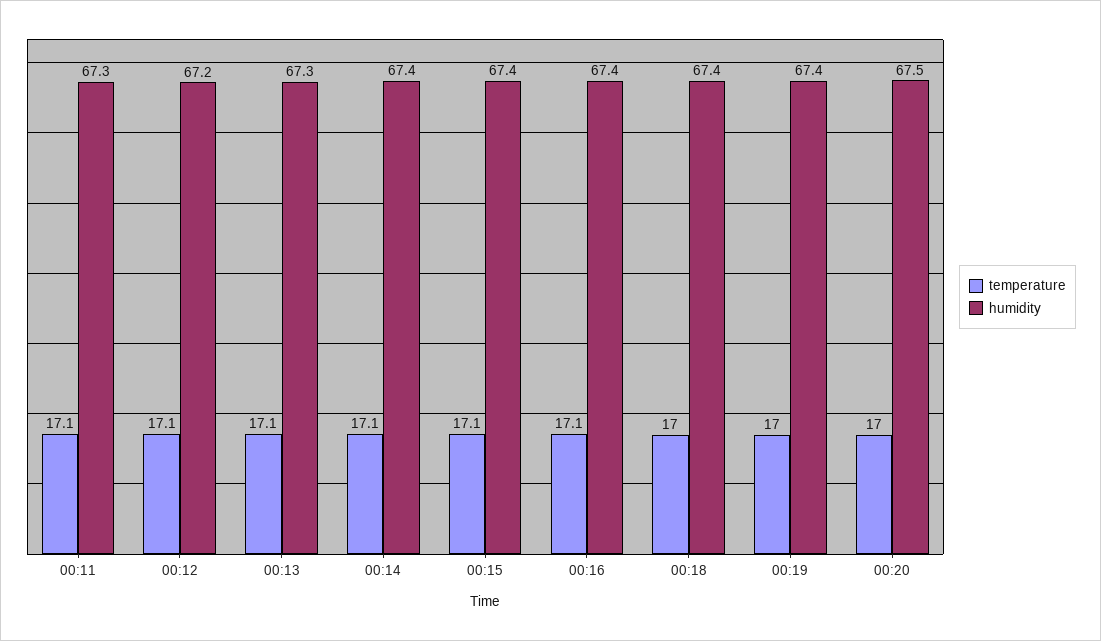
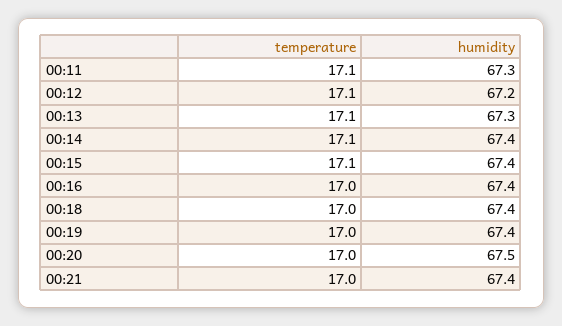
temperature, 00:16: 17.1 -> 17
temperature, 00:21: none -> 17
humidity, 00:21: none -> 67.4

